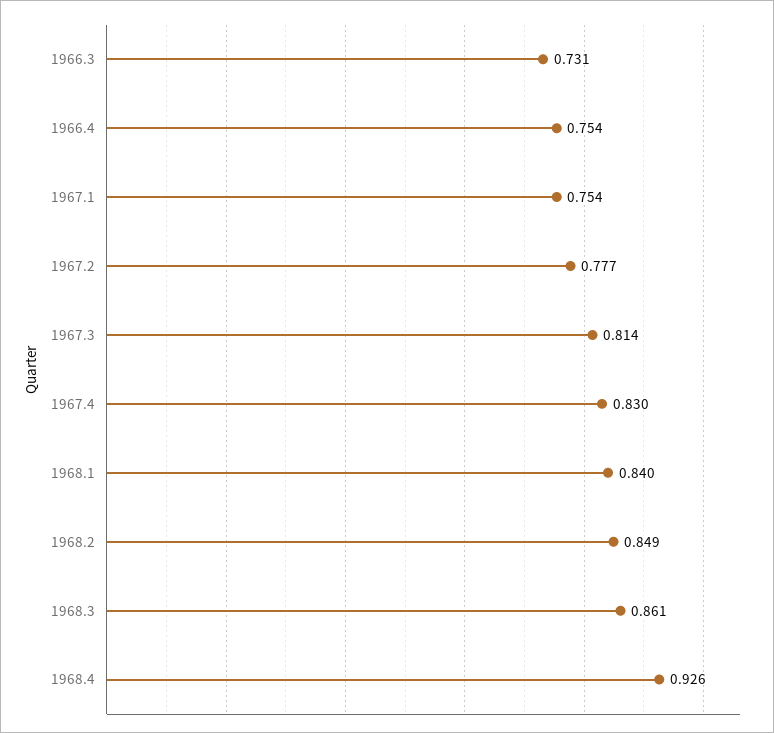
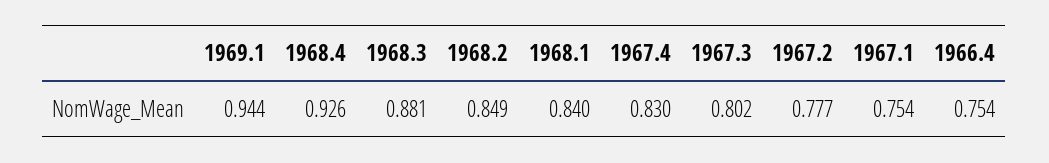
1966.3: 0.731 -> none
1967.3: 0.814 -> 0.802
1968.3: 0.861 -> 0.881
1969.1: none -> 0.944

